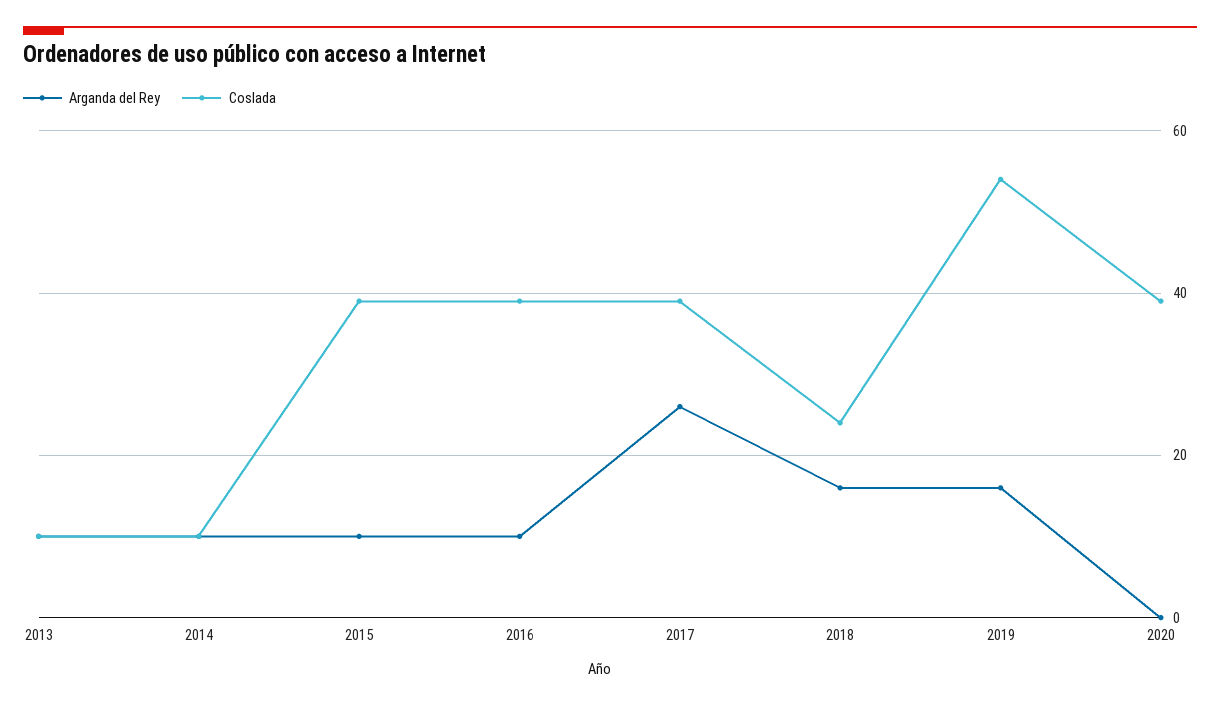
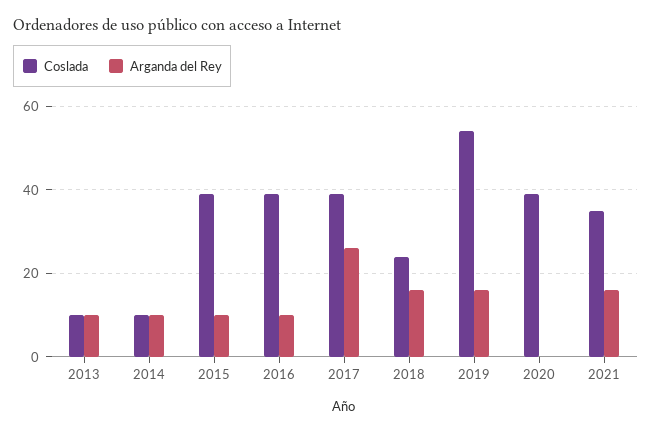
Coslada, 2021: none -> 35
Arganda del Rey, 2021: none -> 15

